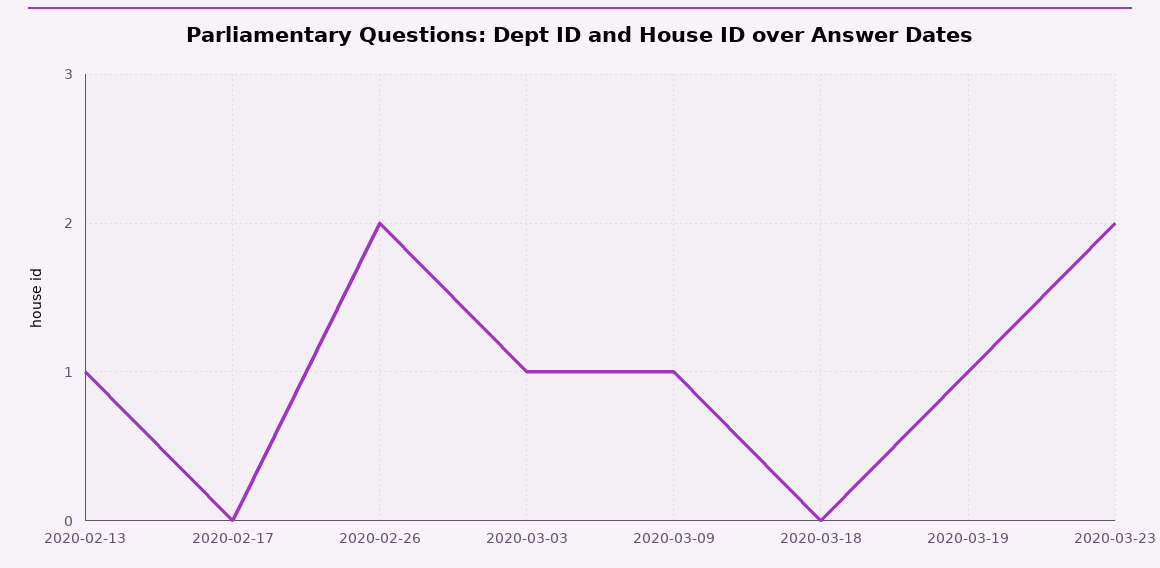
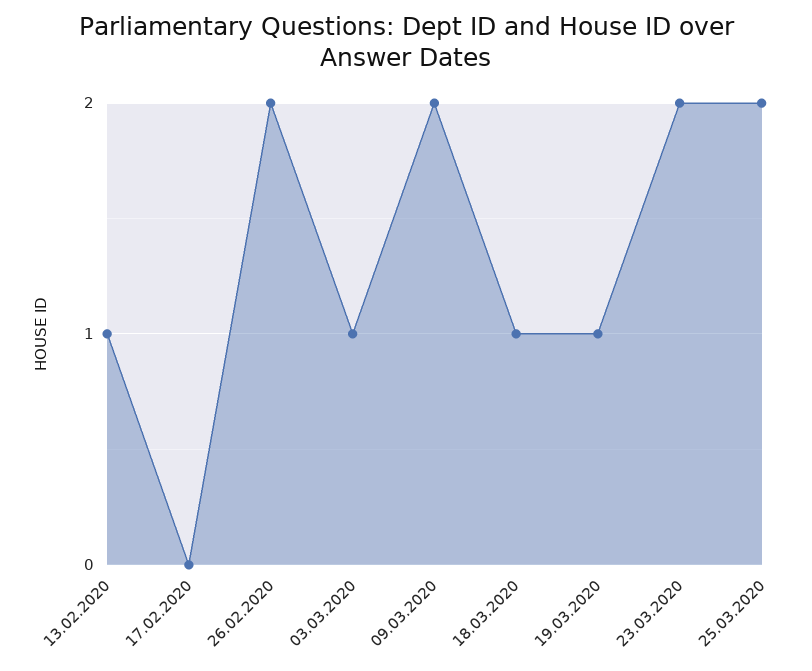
2020-03-09: 1 -> 2
2020-03-18: 0 -> 1
25.03.2020: none -> 2

